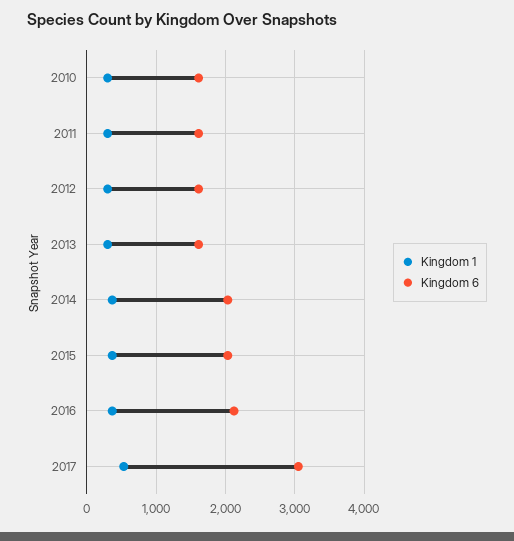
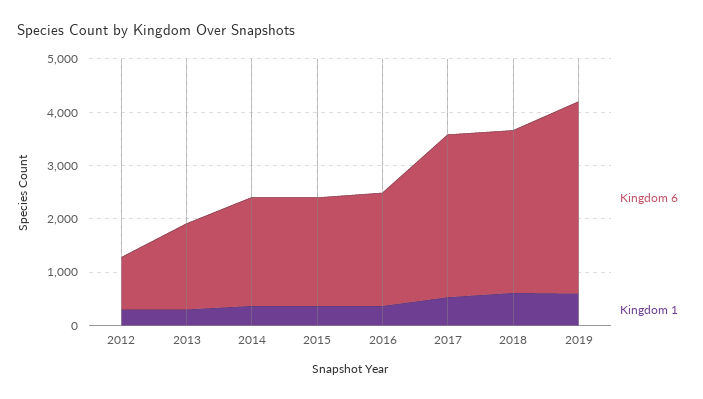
Kingdom 1, 2010: 300 -> none
Kingdom 6, 2010: 1600 -> none
Kingdom 1, 2011: 300 -> none
Kingdom 6, 2011: 1600 -> none
Kingdom 6, 2012: 1600 -> 1000
Kingdom 6, 2018: none -> 3000
Kingdom 1, 2018: none -> 600
Kingdom 6, 2019: none -> 3600
Kingdom 1, 2019: none -> 600

